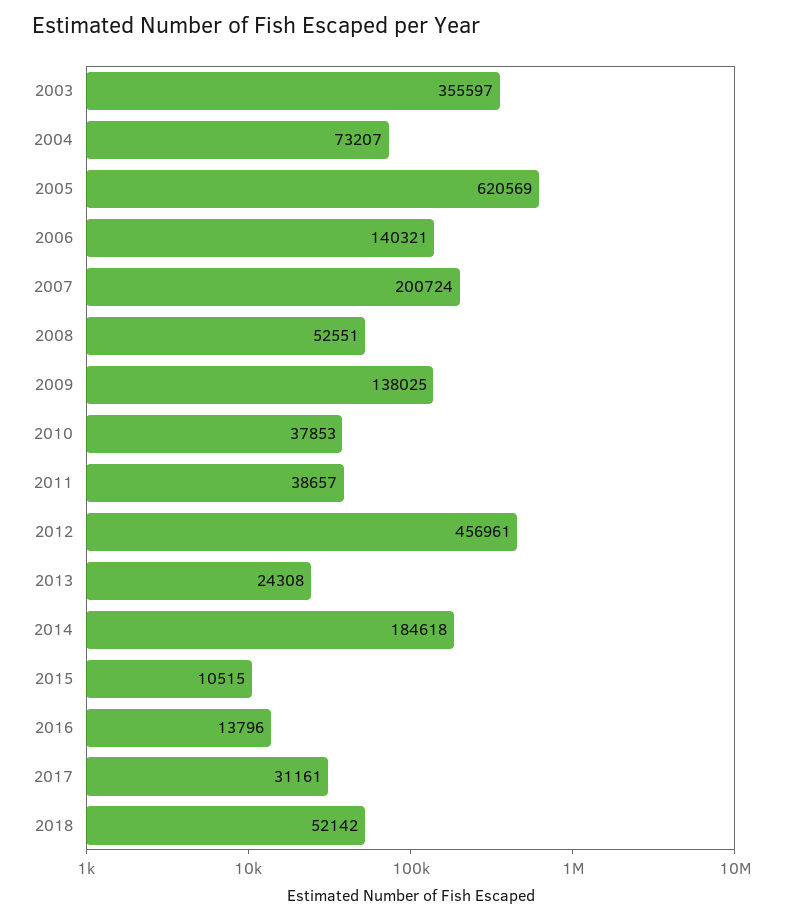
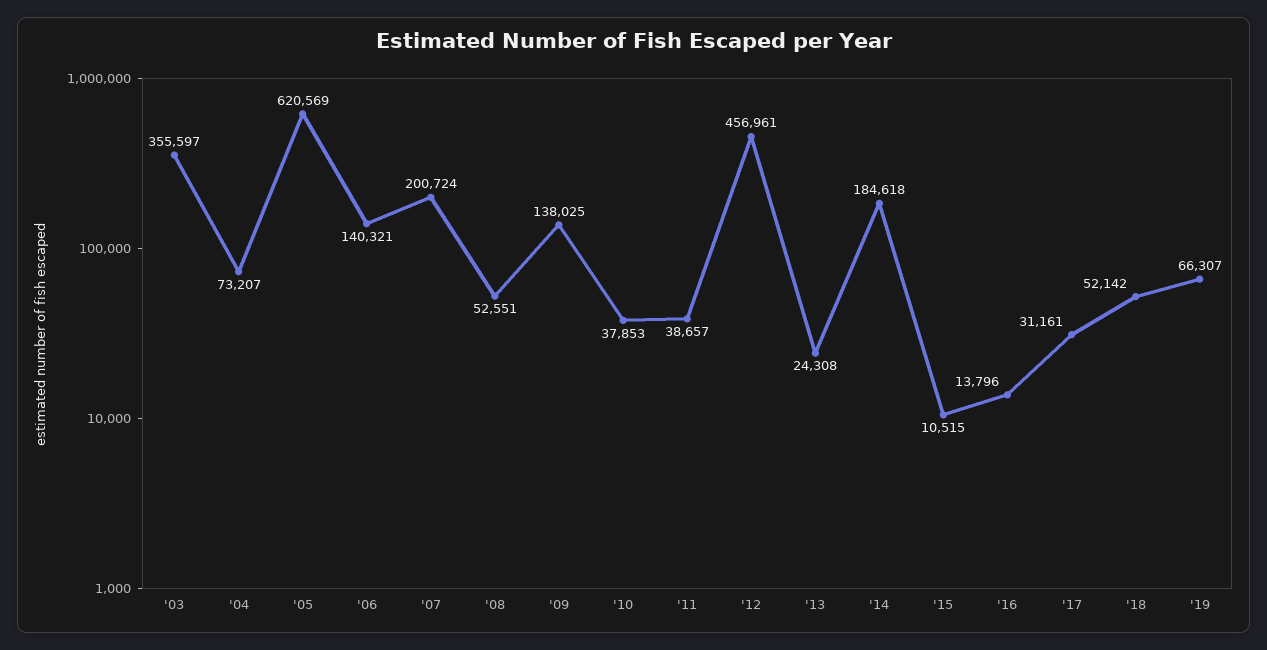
'19: none -> 66307

